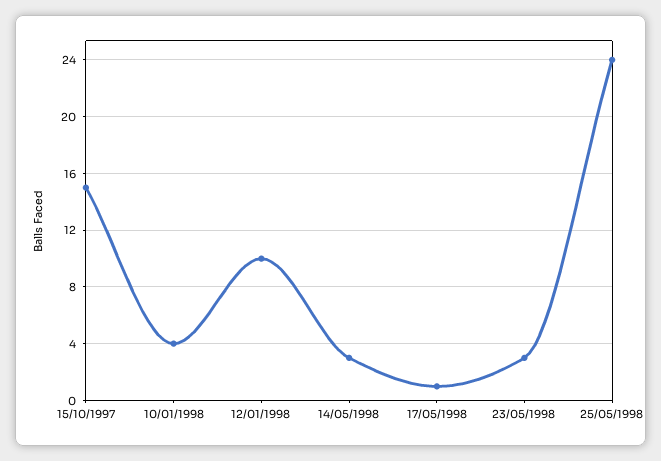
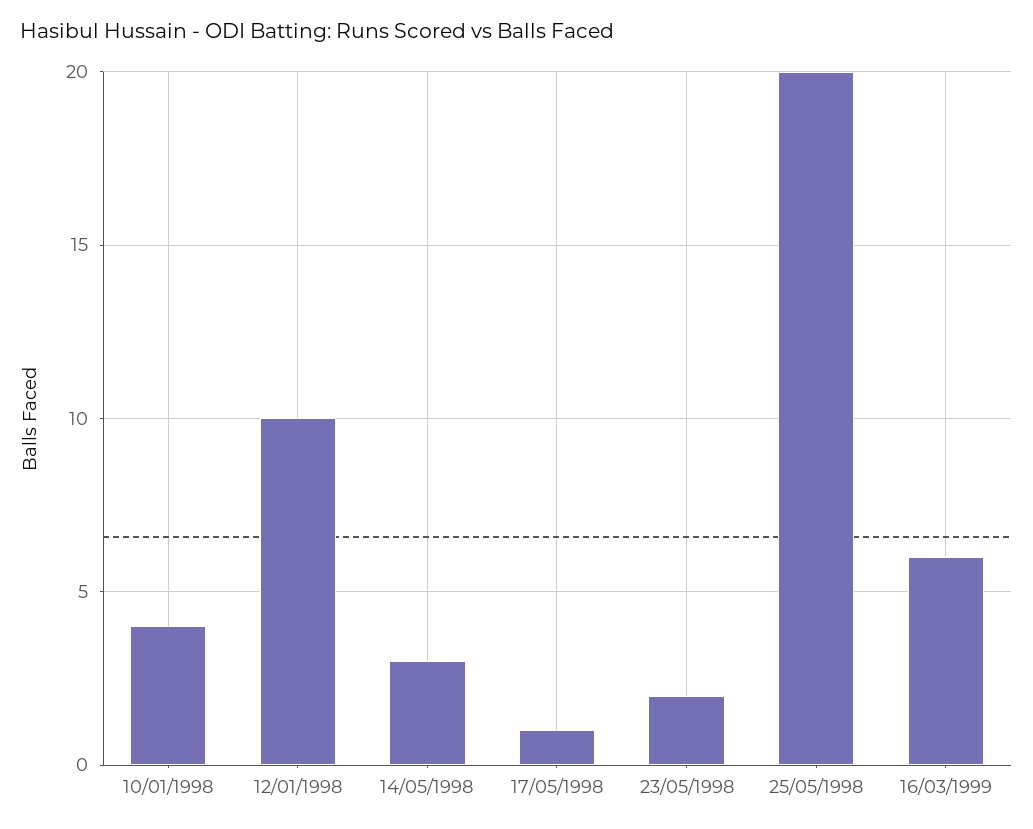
15/10/1997: 15 -> none
23/05/1998: 3 -> 2
25/05/1998: 24 -> 20
16/03/1999: none -> 6

